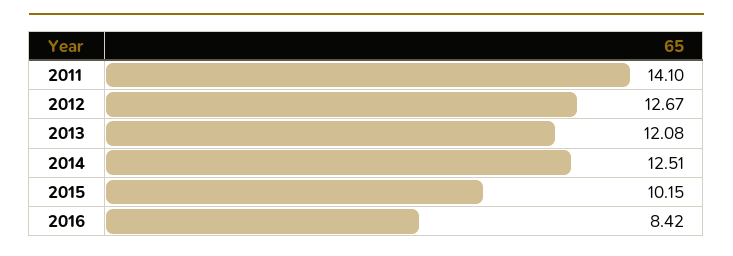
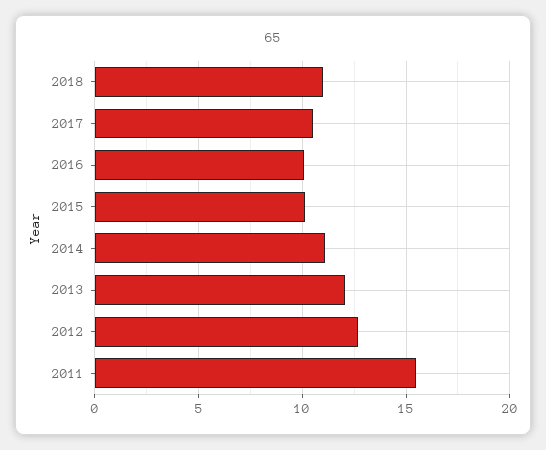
2011: 14.1 -> 15.5
2014: 12.51 -> 11
2016: 8.42 -> 10
2018: none -> 11
2017: none -> 10.5

